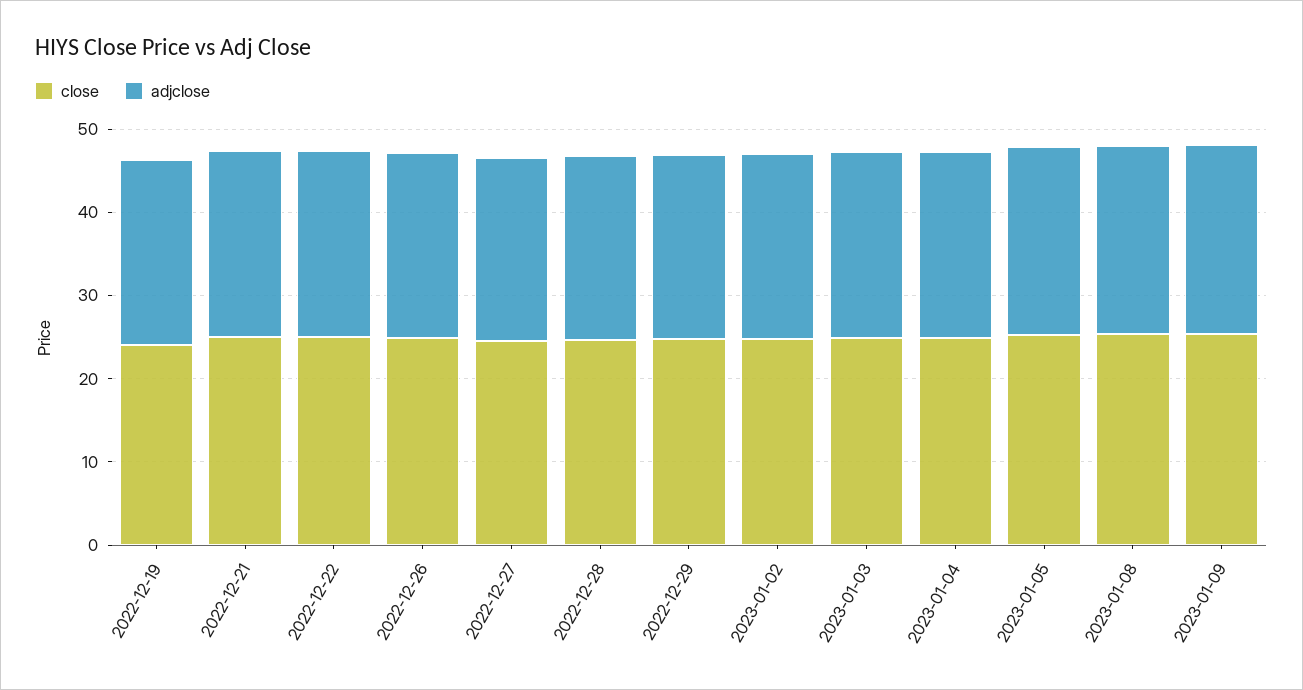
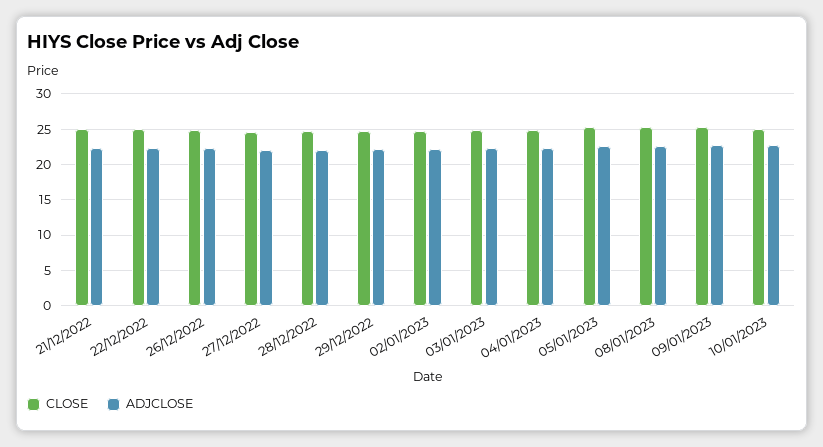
close, 2022-12-19: 24 -> none
adjclose, 2022-12-19: 22 -> none
close, 10/01/2023: none -> 25
adjclose, 10/01/2023: none -> 23

